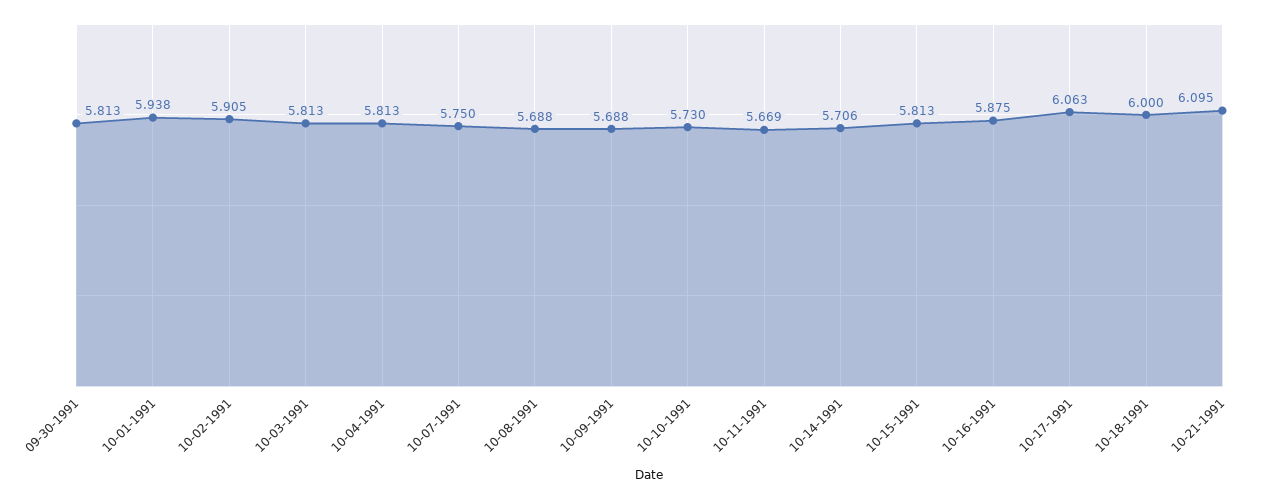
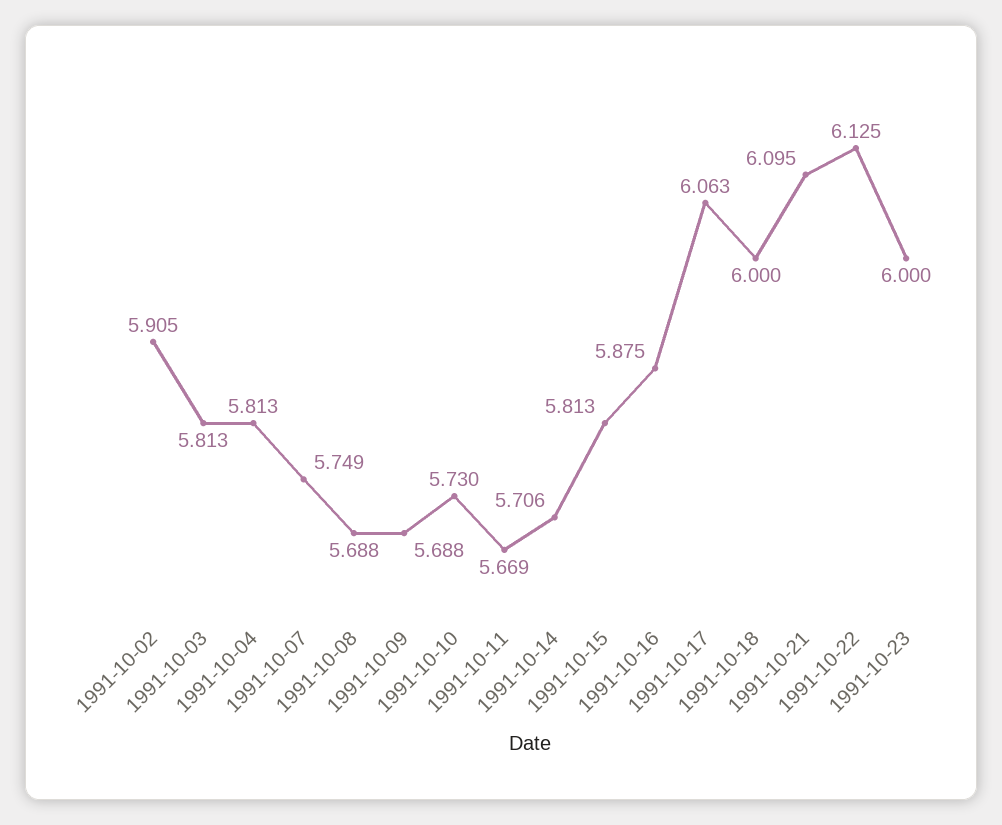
09-30-1991: 5.813 -> none
10-01-1991: 5.938 -> none
10-07-1991: 5.75 -> 5.749
1991-10-22: none -> 6.125
1991-10-23: none -> 6

